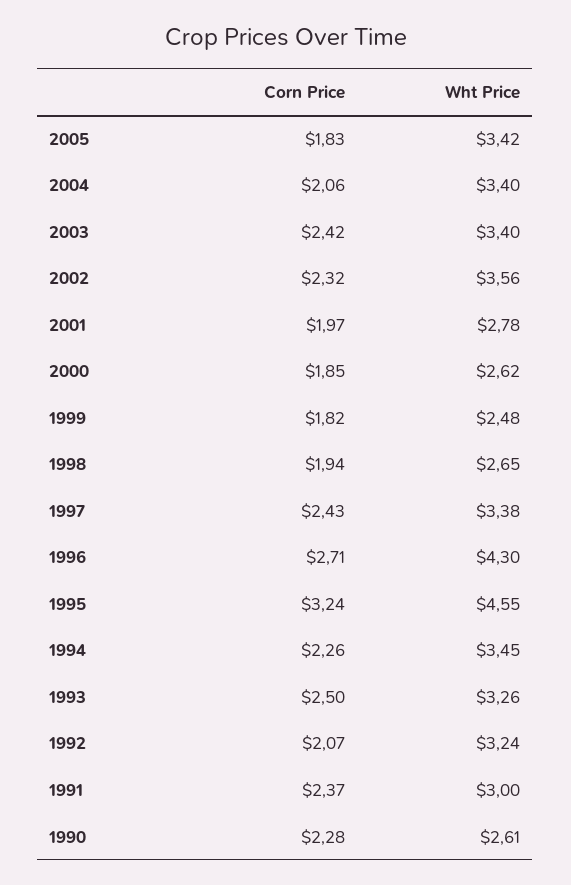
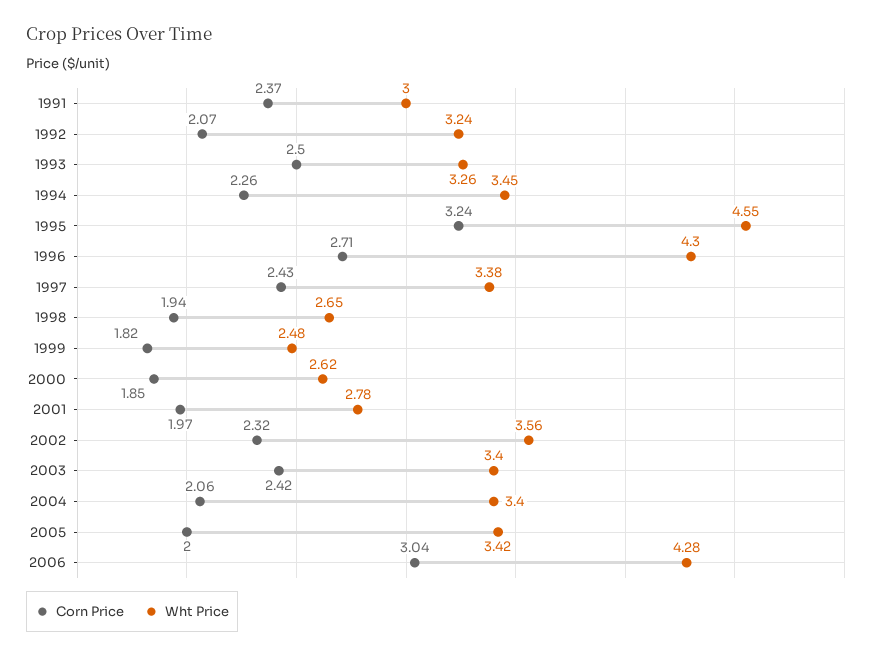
Corn Price, 2005: 1.83 -> 2
Corn Price, 1990: 2.28 -> none
Wht Price, 1990: 2.61 -> none
Corn Price, 2006: none -> 3.04
Wht Price, 2006: none -> 4.28

